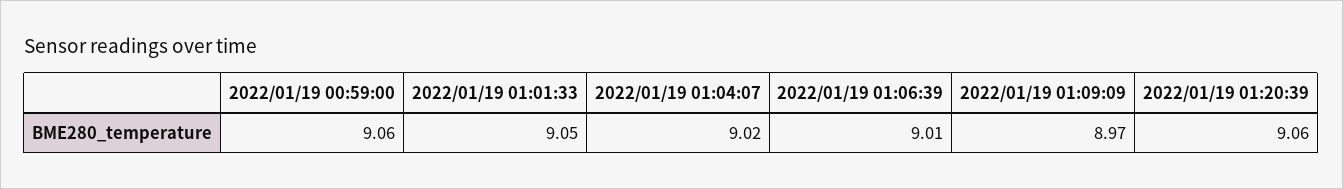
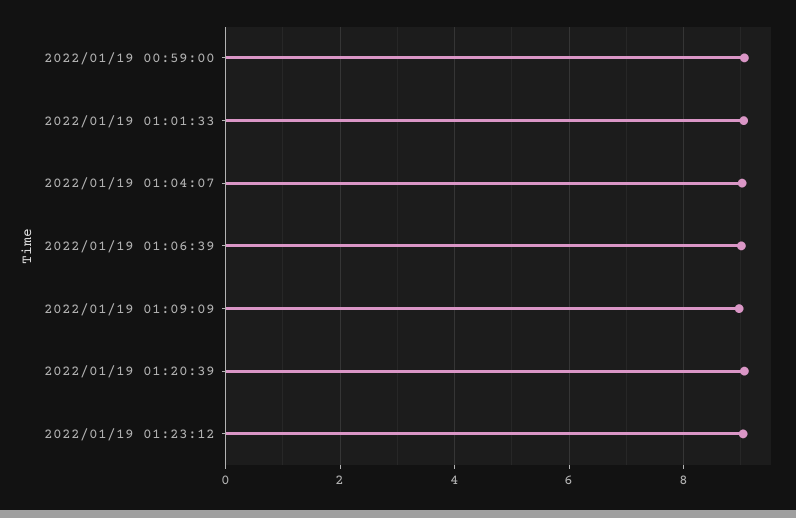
2022/01/19 01:23:12: none -> 9

